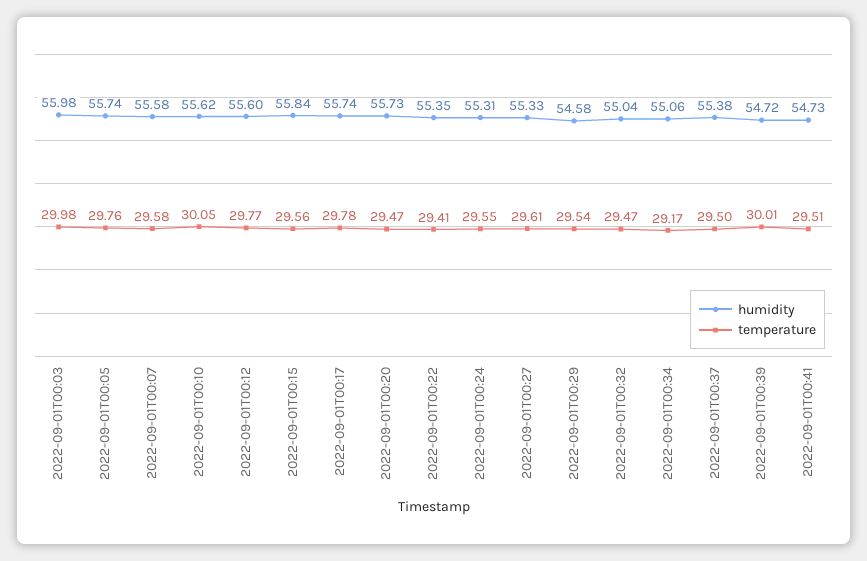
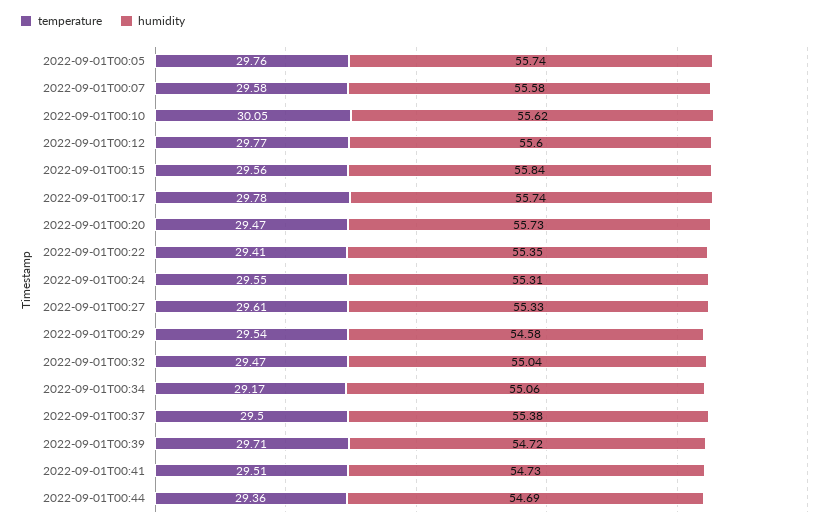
humidity, 2022-09-01T00:03: 55.98 -> none
temperature, 2022-09-01T00:03: 29.98 -> none
temperature, 2022-09-01T00:39: 30.01 -> 29.71
temperature, 2022-09-01T00:44: none -> 29.36
humidity, 2022-09-01T00:44: none -> 54.69

